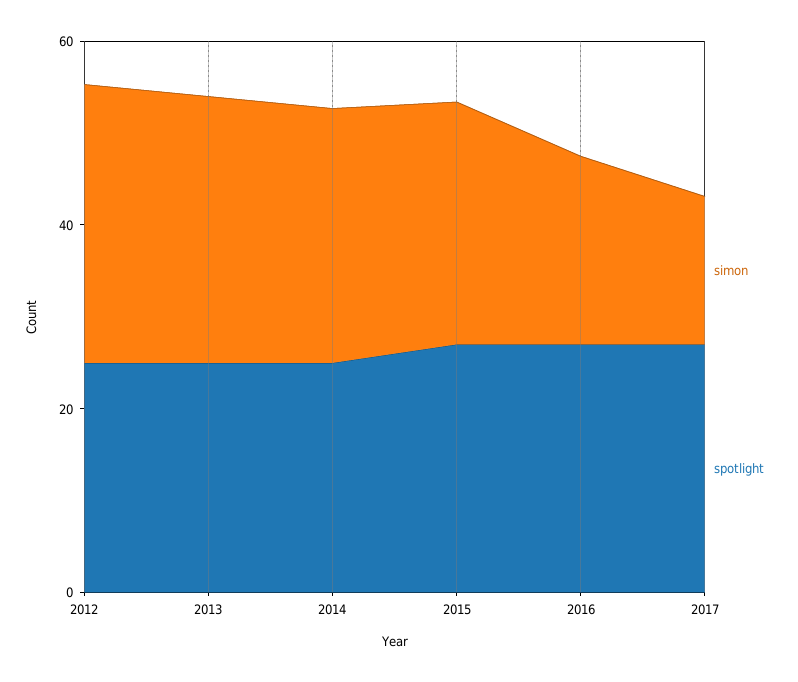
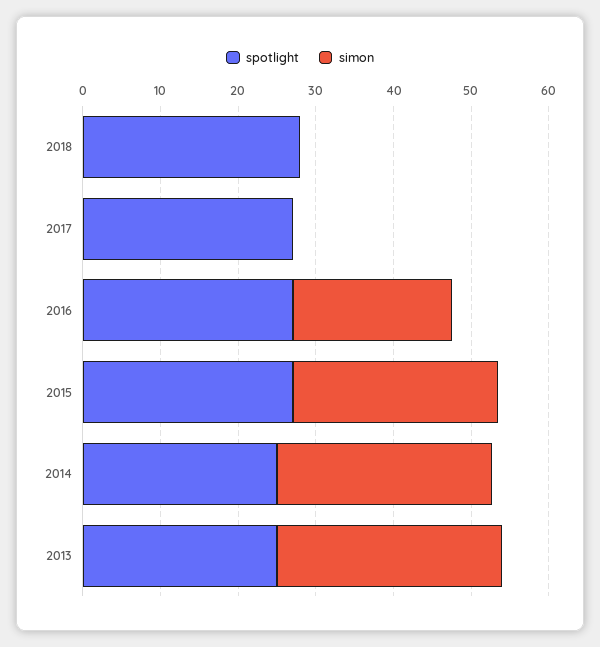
simon, 2012: 30 -> none
spotlight, 2012: 25 -> none
simon, 2017: 15 -> 0
spotlight, 2018: none -> 28
simon, 2018: none -> 0

